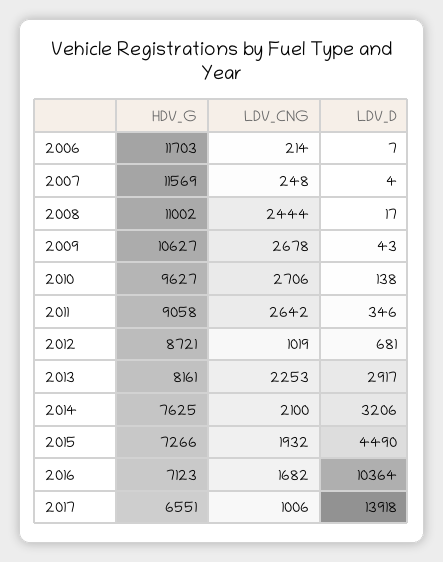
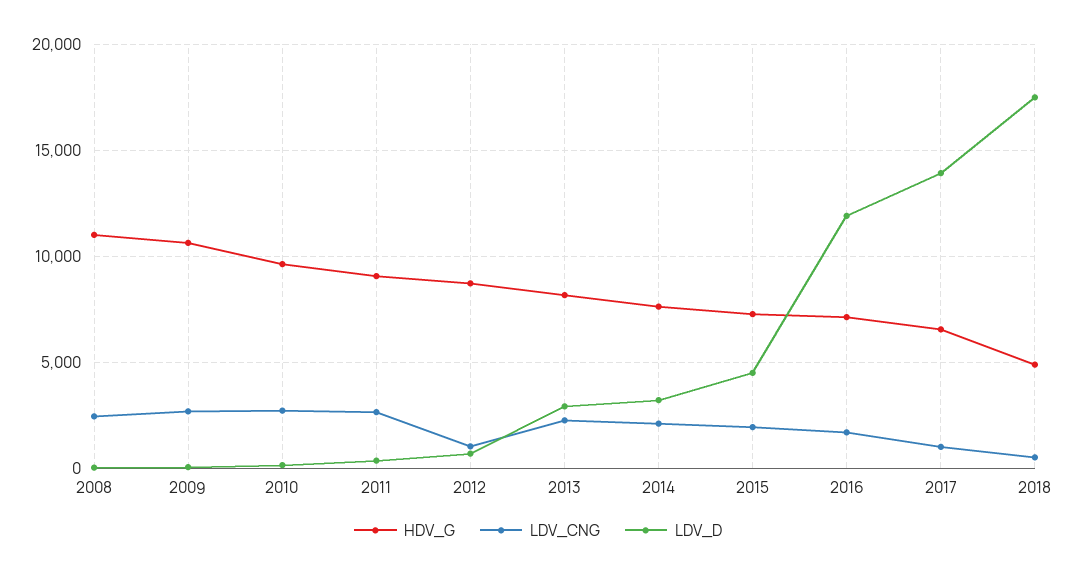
HDV_G, 2006: 11703 -> none
LDV_CNG, 2006: 214 -> none
LDV_D, 2006: 7 -> none
HDV_G, 2007: 11569 -> none
LDV_CNG, 2007: 248 -> none
LDV_D, 2007: 4 -> none
LDV_D, 2016: 10364 -> 12000
HDV_G, 2018: none -> 5000
LDV_CNG, 2018: none -> 500
LDV_D, 2018: none -> 17500

